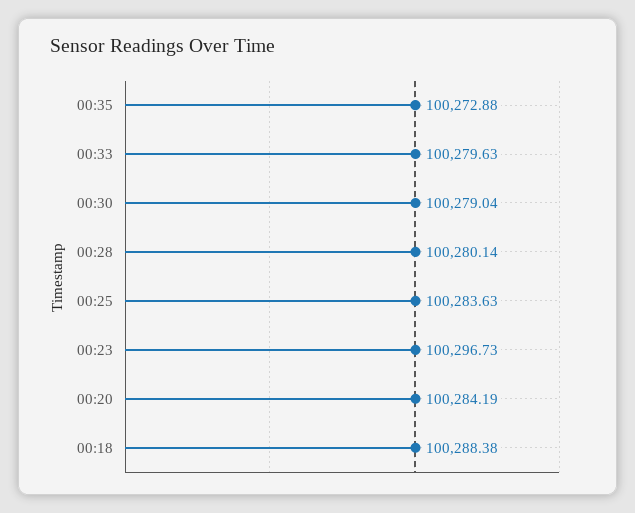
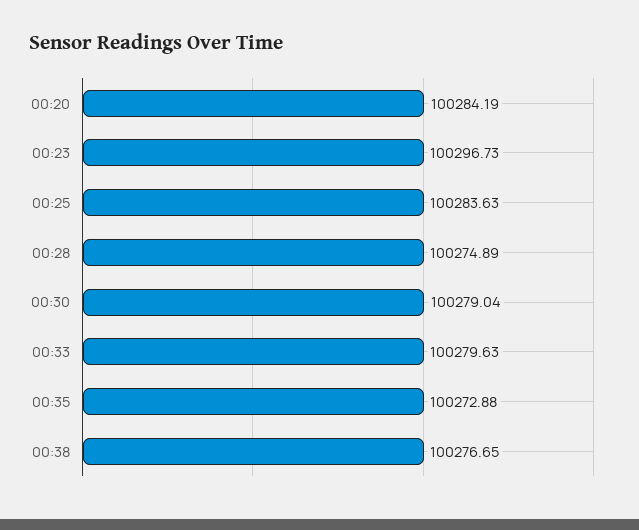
00:28: 100280.14 -> 100274.89
00:18: 100288.38 -> none
00:38: none -> 100276.65

